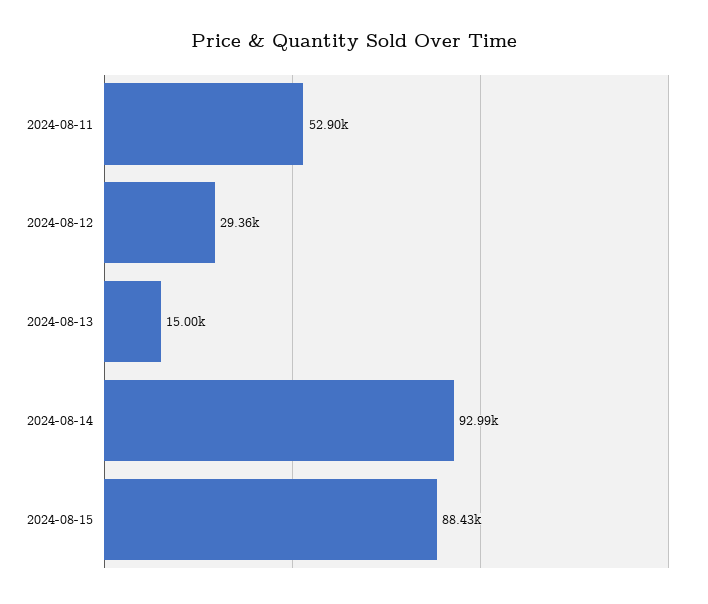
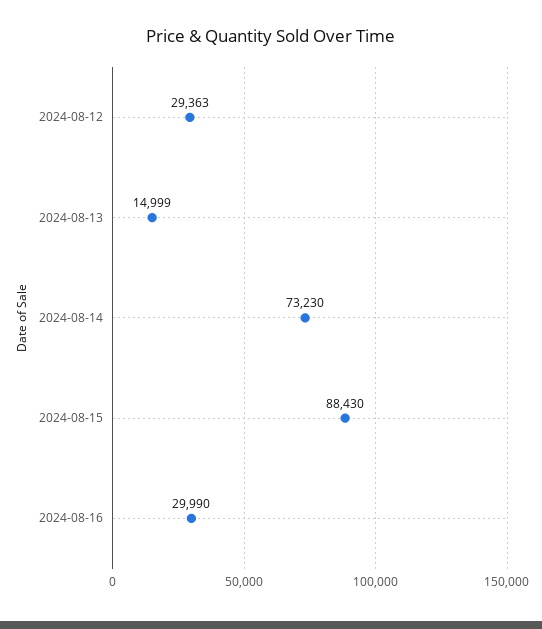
2024-08-11: 52900 -> none
2024-08-14: 92990 -> 73230
2024-08-16: none -> 29990

